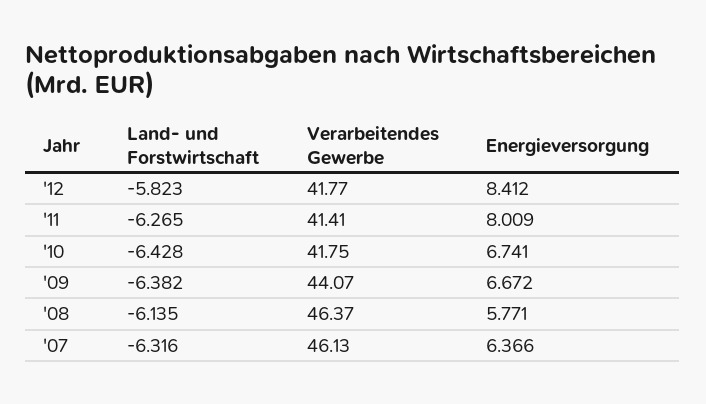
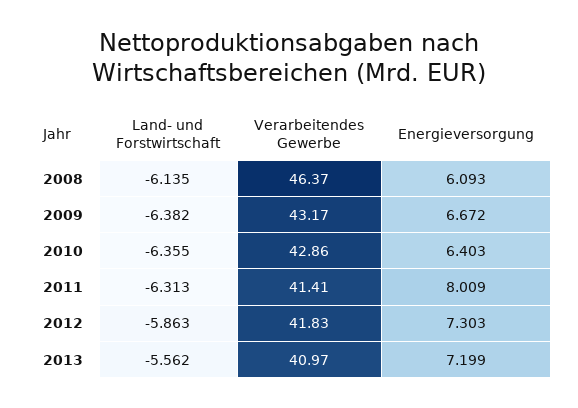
Land- und Forstwirtschaft, '12: -5.823 -> -5.863
Verarbeitendes Gewerbe, '12: 41.77 -> 41.83
Energieversorgung, '12: 8.412 -> 7.303
Land- und Forstwirtschaft, '11: -6.265 -> -6.313
Land- und Forstwirtschaft, '10: -6.428 -> -6.355
Verarbeitendes Gewerbe, '10: 41.75 -> 42.86
Energieversorgung, '10: 6.741 -> 6.403
Verarbeitendes Gewerbe, '09: 44.07 -> 43.17
Energieversorgung, '08: 5.771 -> 6.093
Land- und Forstwirtschaft, '07: -6.316 -> none
Verarbeitendes Gewerbe, '07: 46.13 -> none
Energieversorgung, '07: 6.366 -> none
Land- und Forstwirtschaft, 2013: none -> -5.562
Verarbeitendes Gewerbe, 2013: none -> 40.97
Energieversorgung, 2013: none -> 7.199

